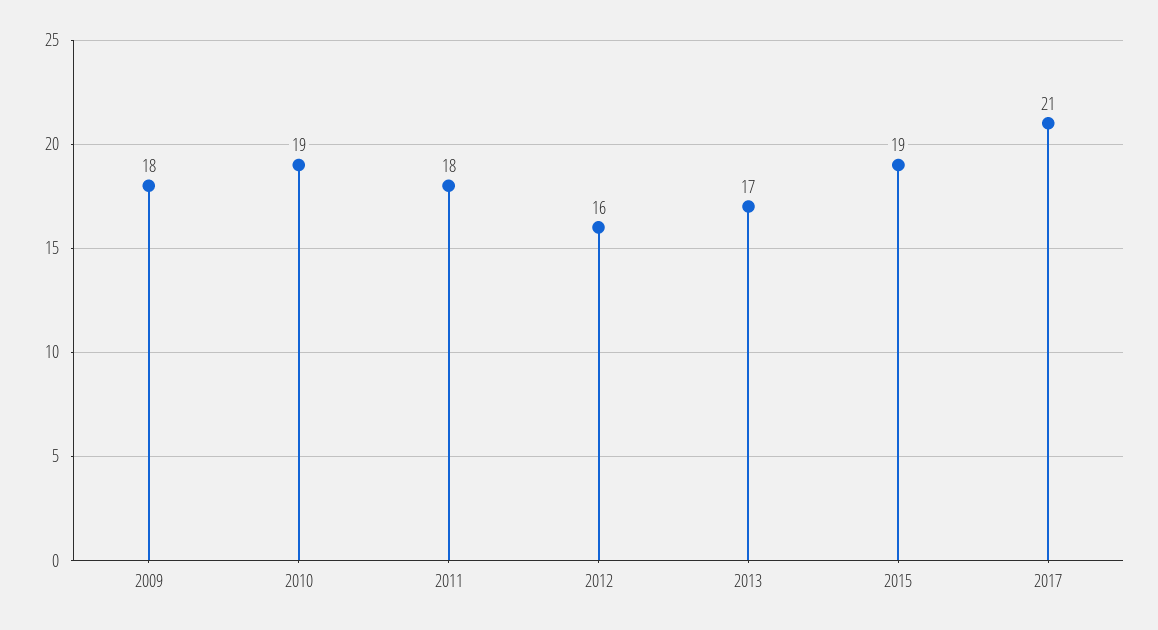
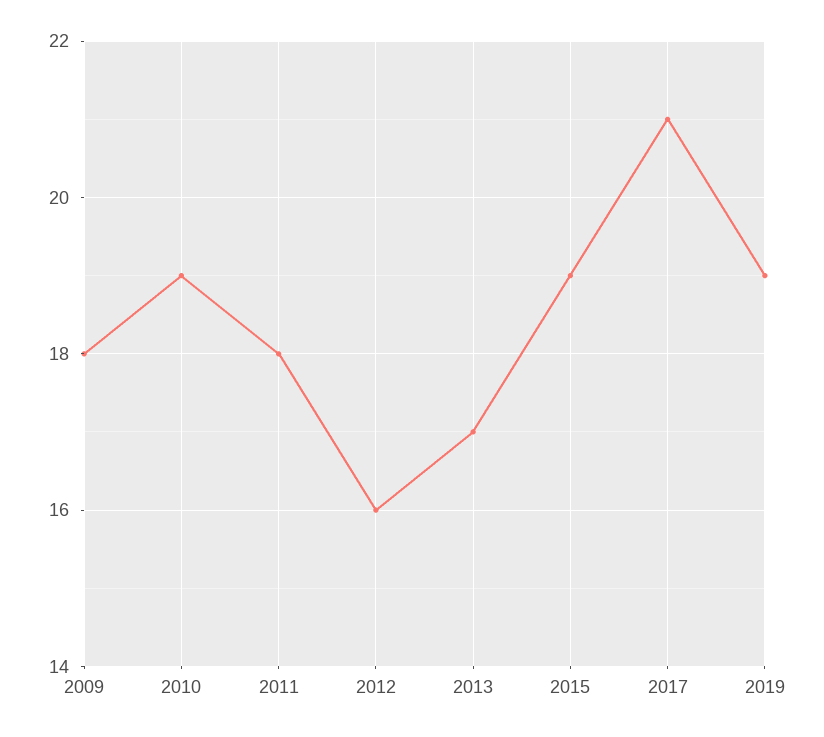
2019: none -> 19

